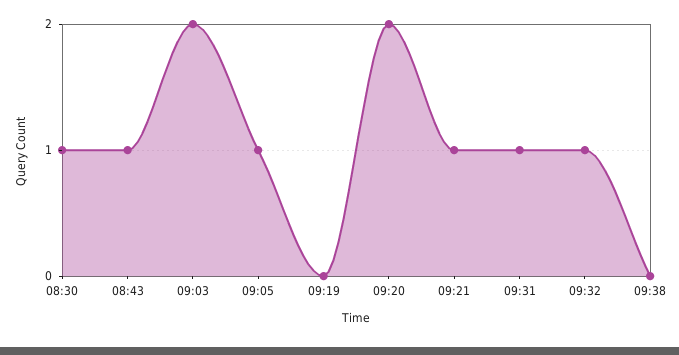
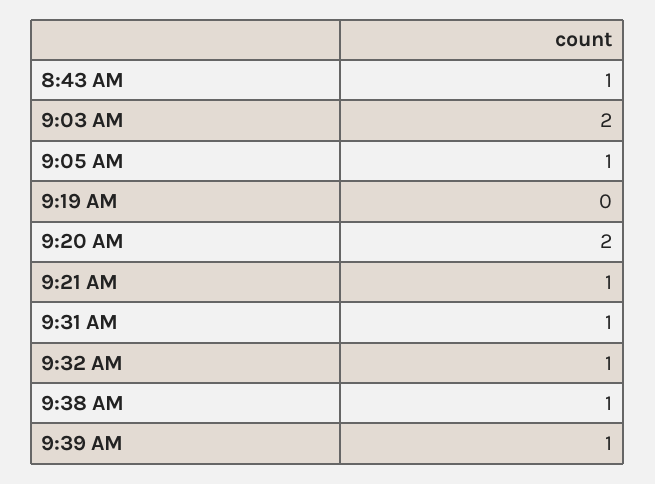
08:30: 1 -> none
09:38: 0 -> 1
9:39 AM: none -> 1

